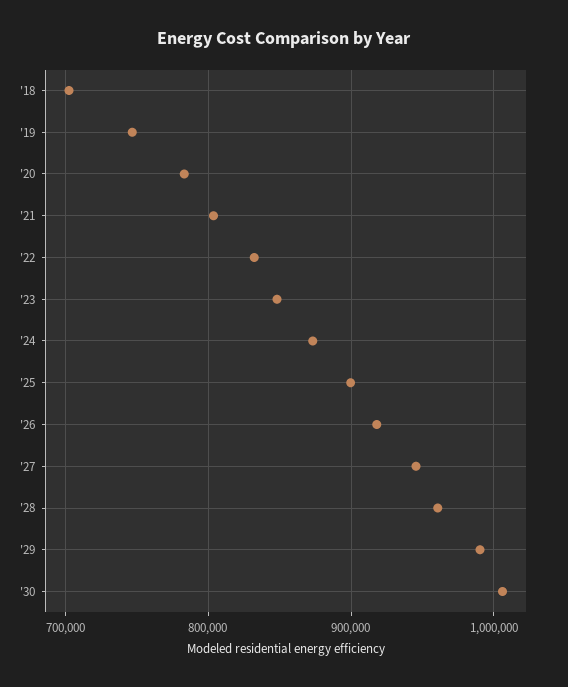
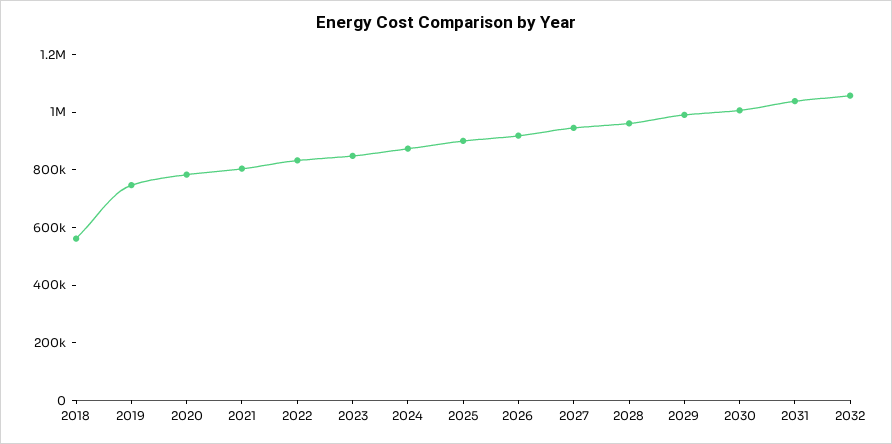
'18: 700000 -> 550000
2031: none -> 1050000
2032: none -> 1050000

